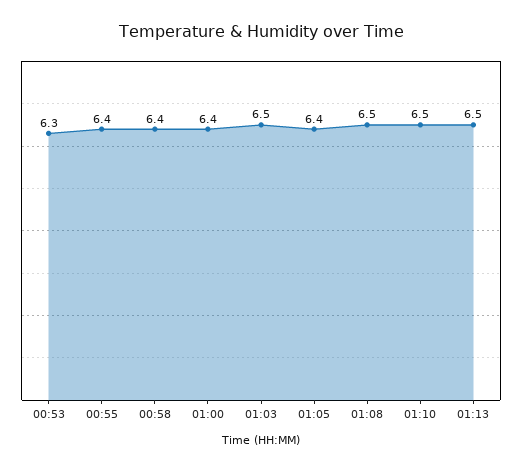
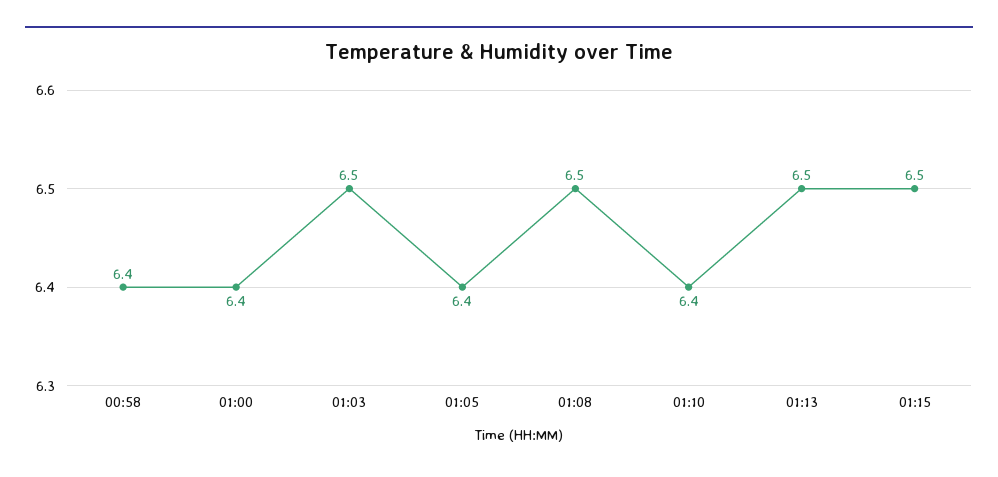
00:53: 6.3 -> none
00:55: 6.4 -> none
01:10: 6.5 -> 6.4
01:15: none -> 6.5

